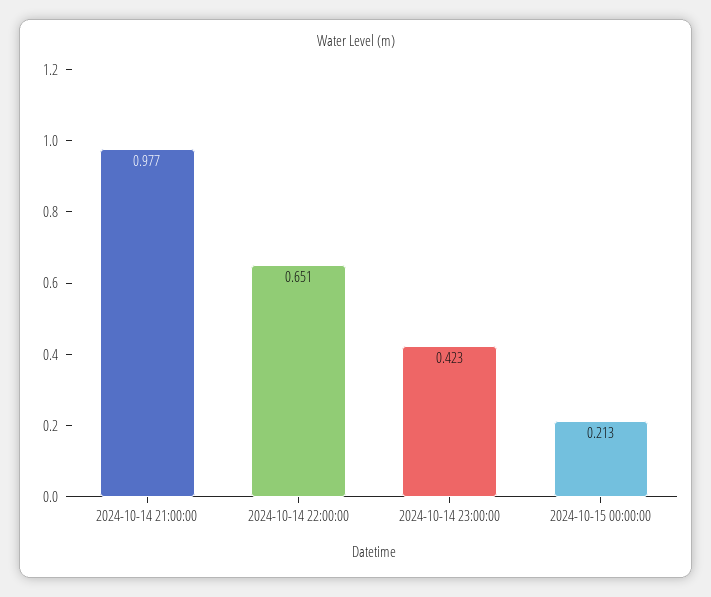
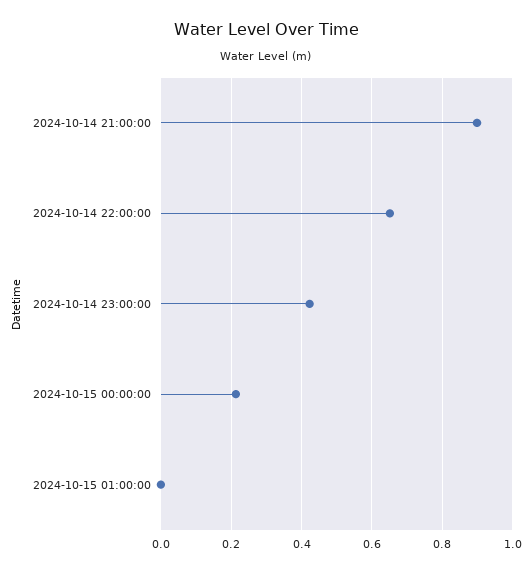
2024-10-14 21:00:00: 0.977 -> 0.9
2024-10-15 01:00:00: none -> 0

